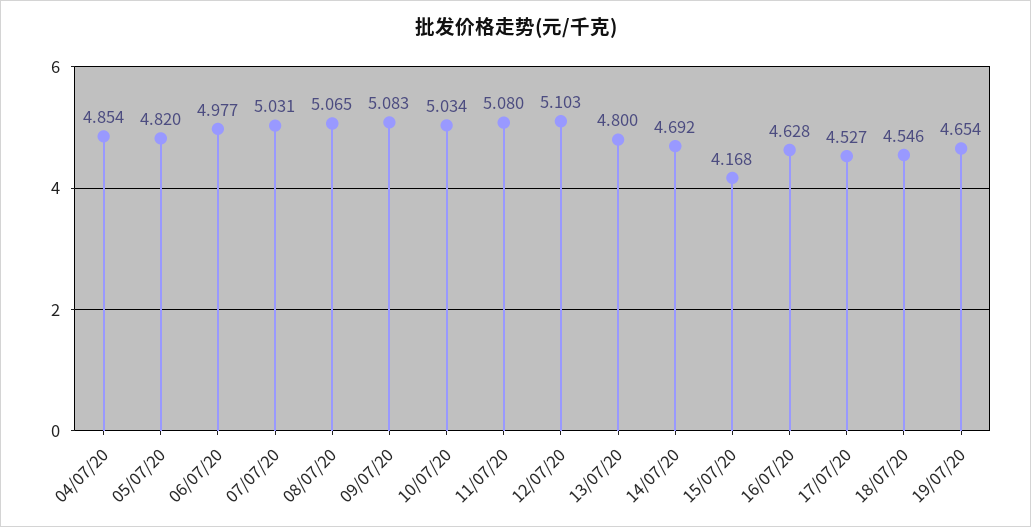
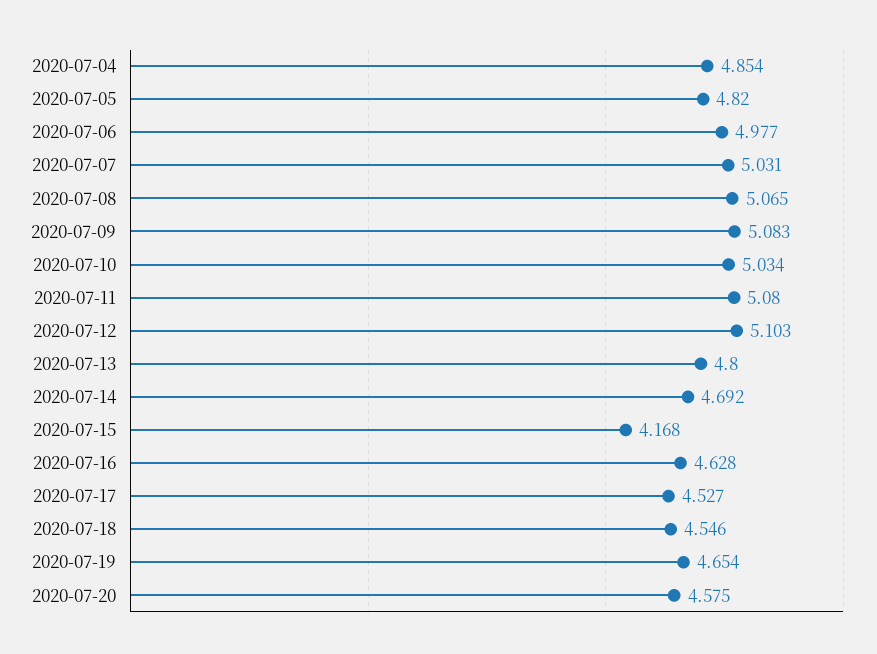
2020-07-20: none -> 4.575

